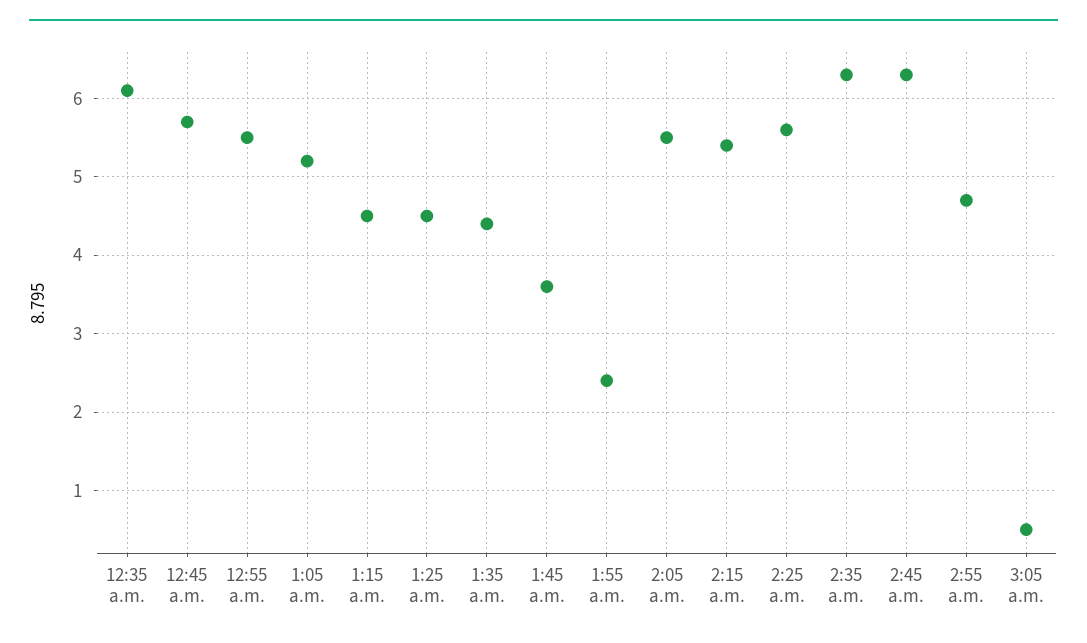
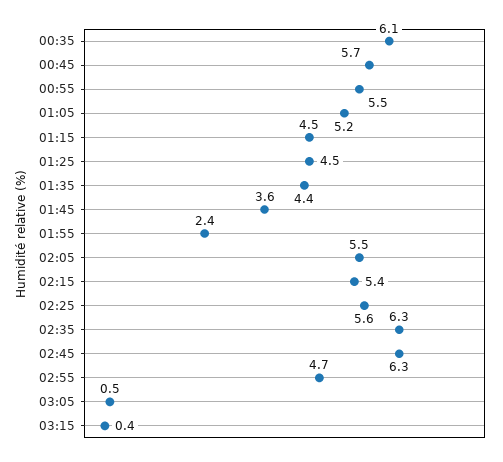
03:15: none -> 0.4

